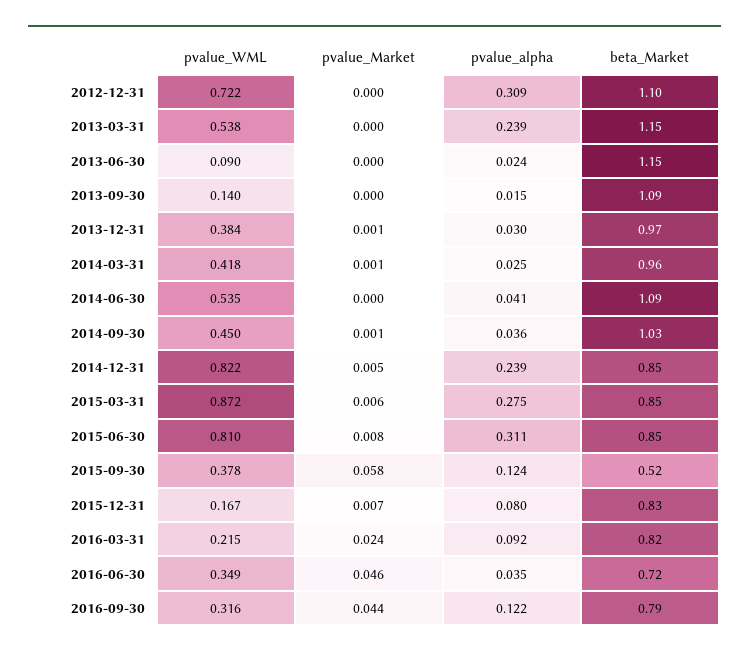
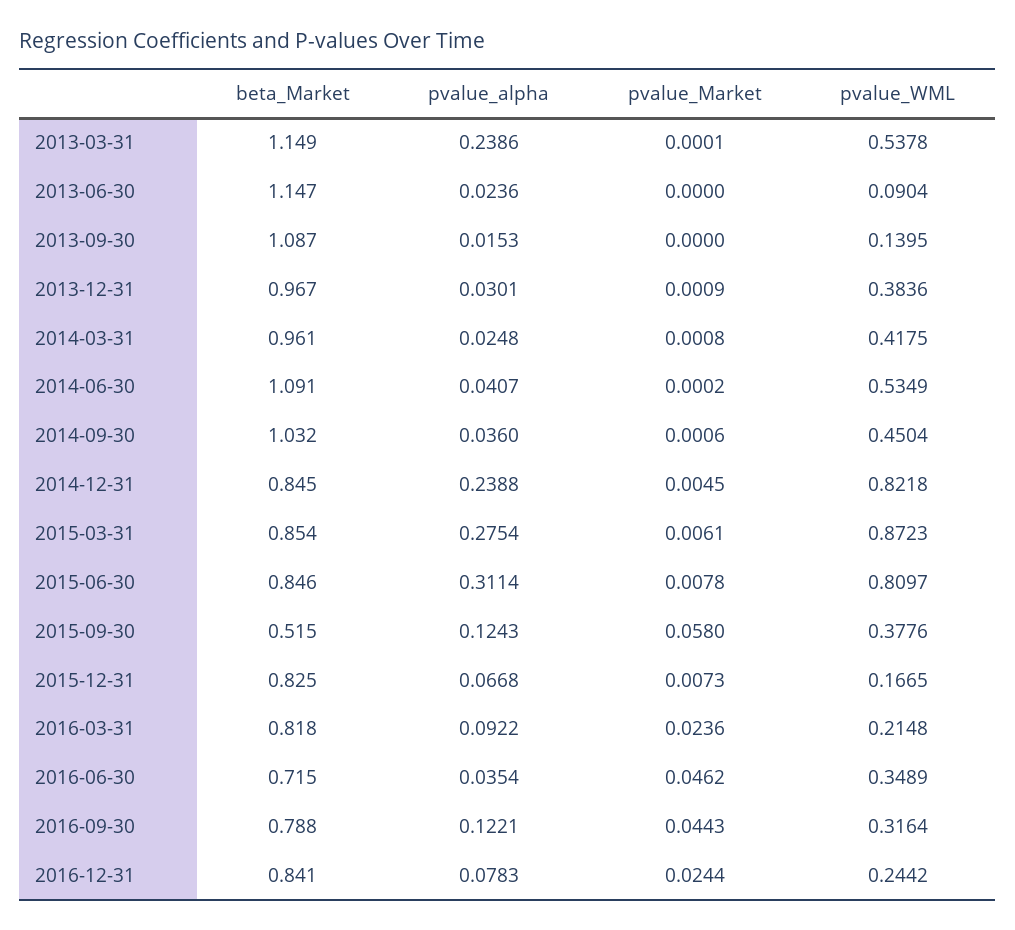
pvalue_WML, 2012-12-31: 0.722 -> none
pvalue_Market, 2012-12-31: 0 -> none
pvalue_alpha, 2012-12-31: 0.309 -> none
beta_Market, 2012-12-31: 1.1 -> none
pvalue_alpha, 2015-12-31: 0.08 -> 0.0668
beta_Market, 2016-12-31: none -> 0.841
pvalue_alpha, 2016-12-31: none -> 0.0783
pvalue_Market, 2016-12-31: none -> 0.0244
pvalue_WML, 2016-12-31: none -> 0.2442

